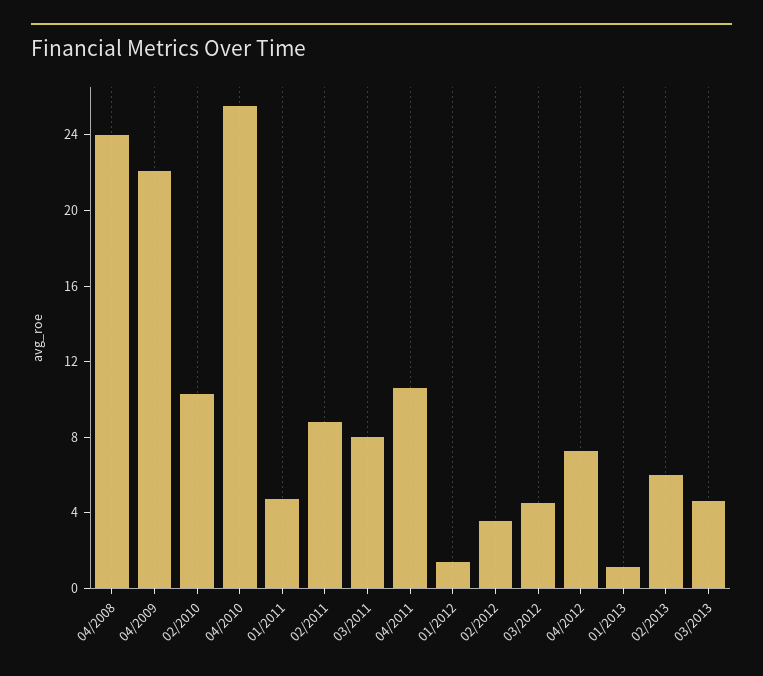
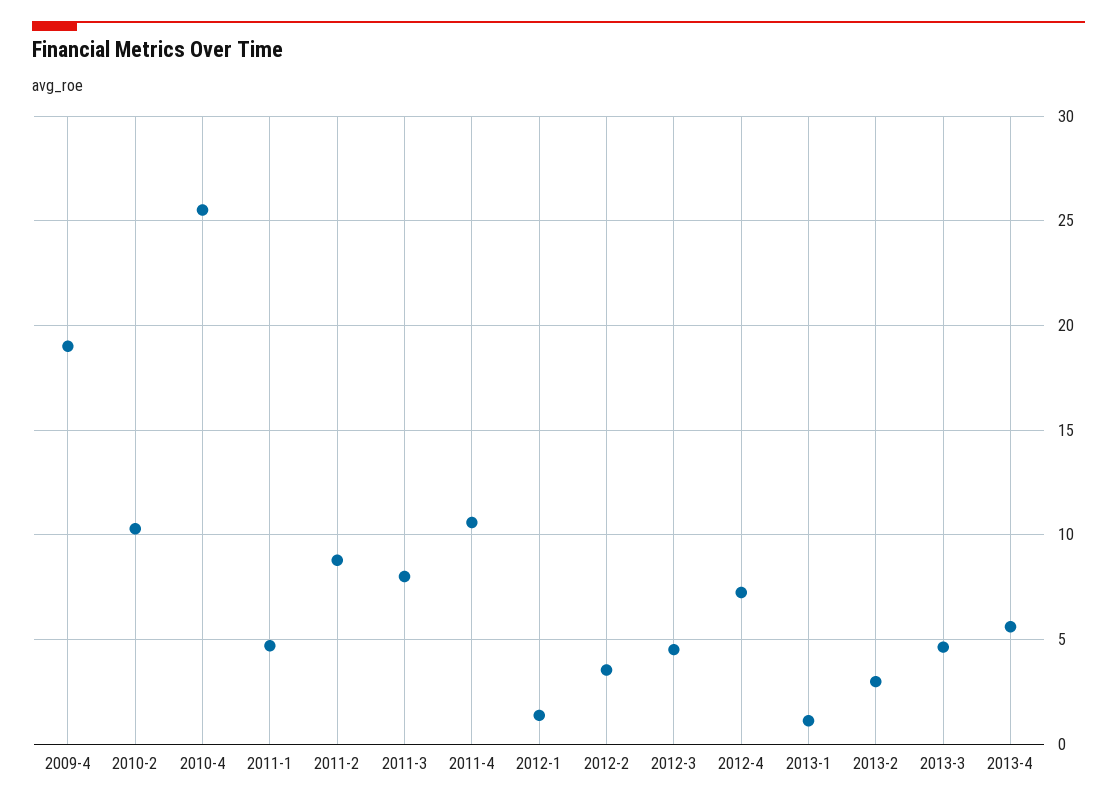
04/2008: 24 -> none
04/2009: 22 -> 19
02/2013: 6 -> 3
2013-4: none -> 5.5

